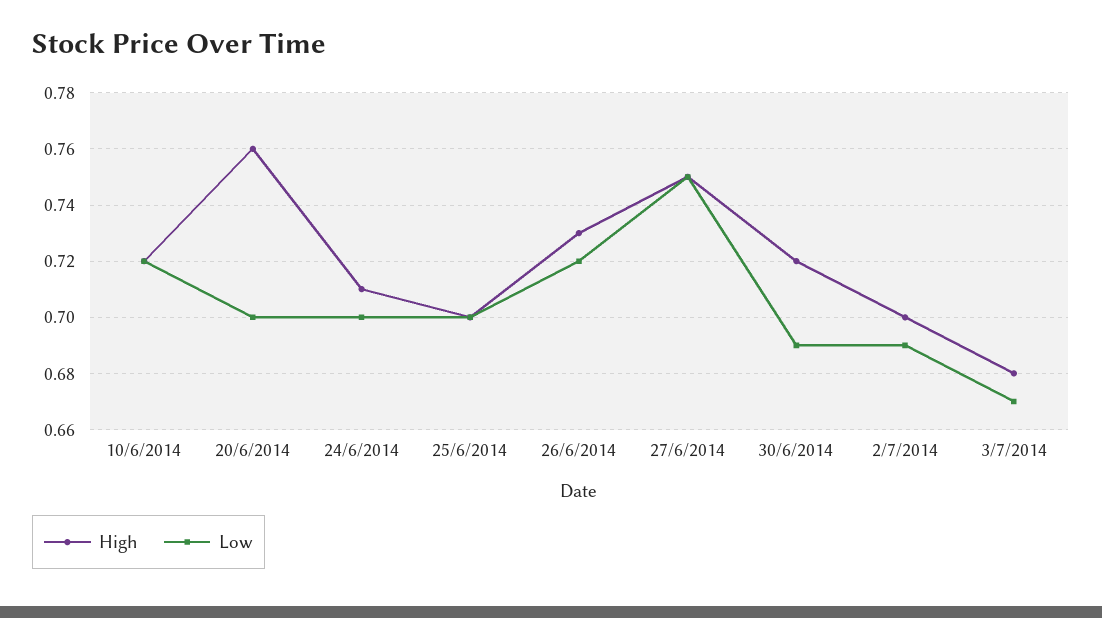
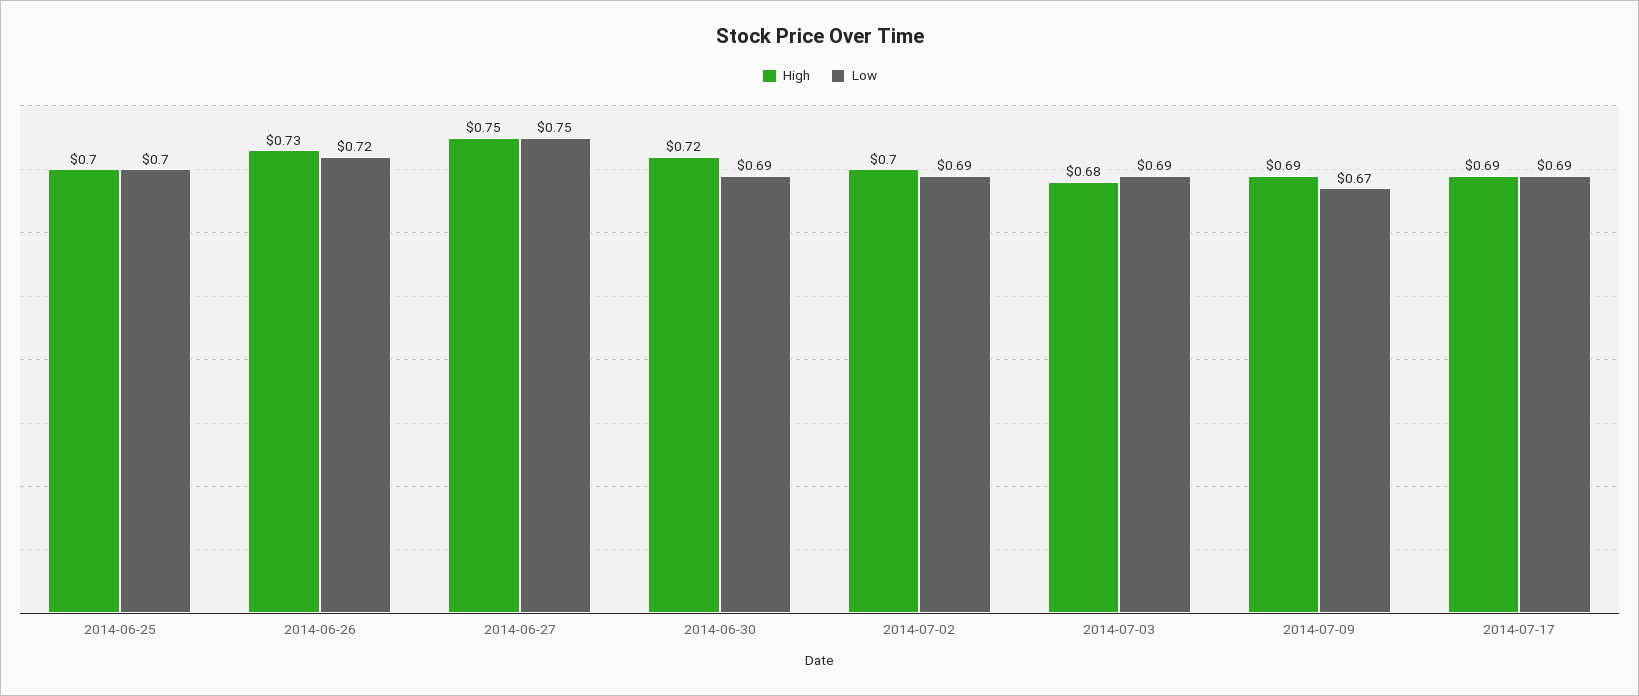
High, 10/6/2014: 0.72 -> none
Low, 10/6/2014: 0.72 -> none
High, 20/6/2014: 0.76 -> none
Low, 20/6/2014: 0.7 -> none
High, 24/6/2014: 0.71 -> none
Low, 24/6/2014: 0.7 -> none
Low, 3/7/2014: 0.67 -> 0.69
High, 2014-07-09: none -> 0.69
Low, 2014-07-09: none -> 0.67
High, 2014-07-17: none -> 0.69
Low, 2014-07-17: none -> 0.69

